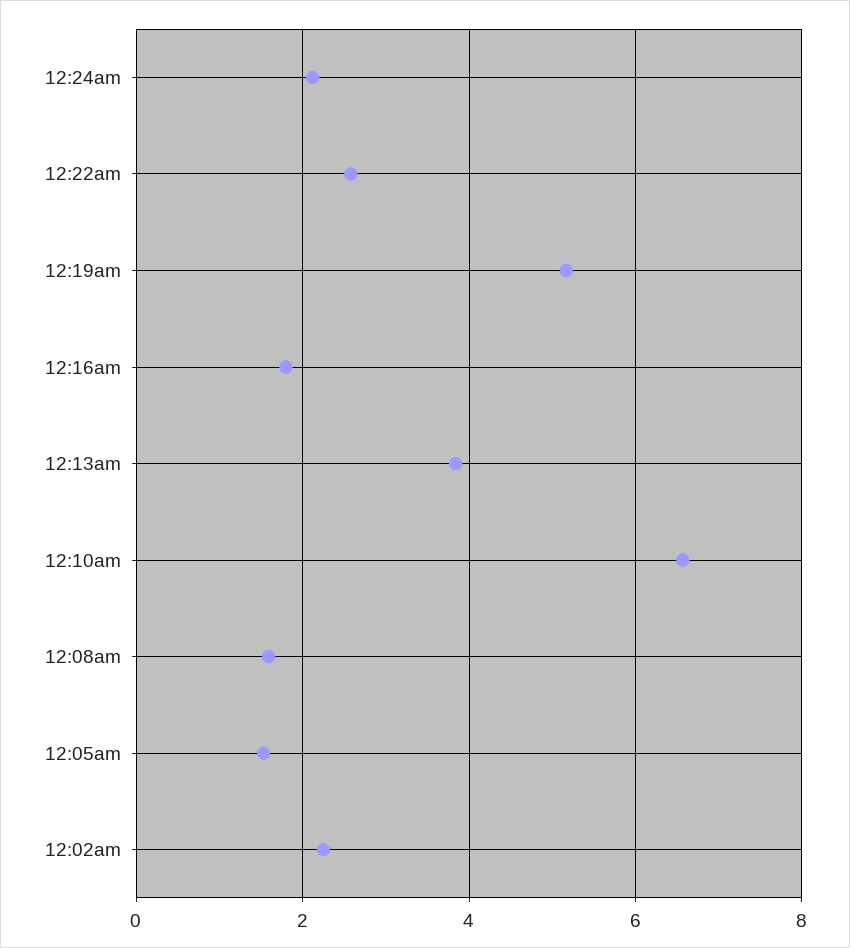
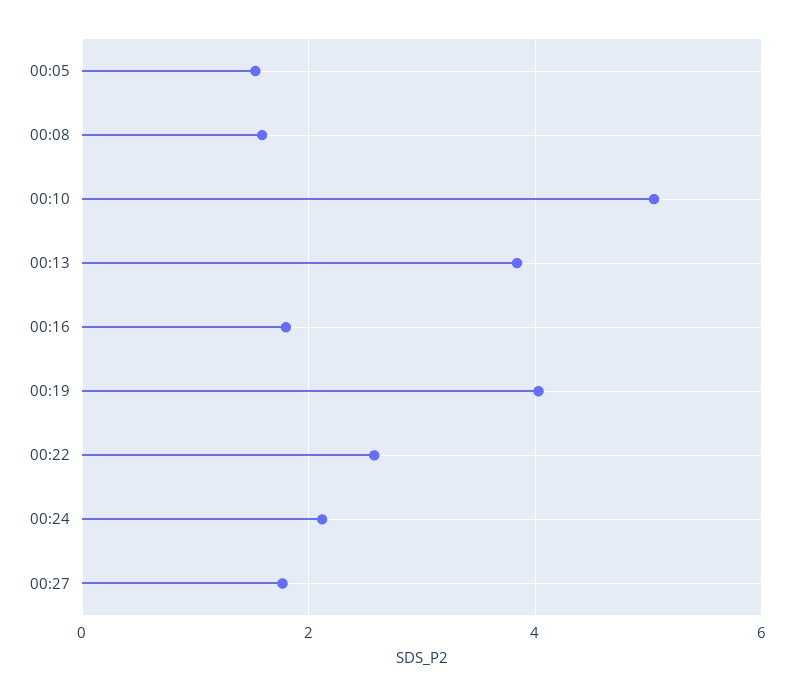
12:19am: 5.2 -> 4
12:10am: 6.6 -> 5
12:02am: 2.2 -> none
00:27: none -> 1.8

